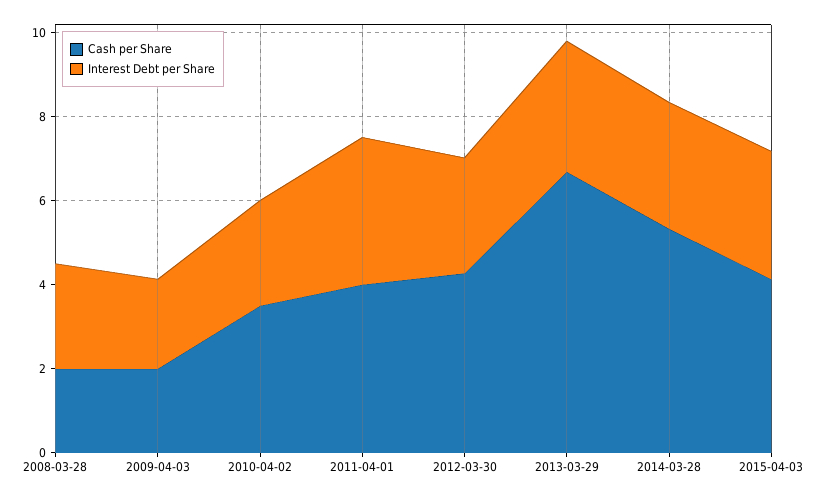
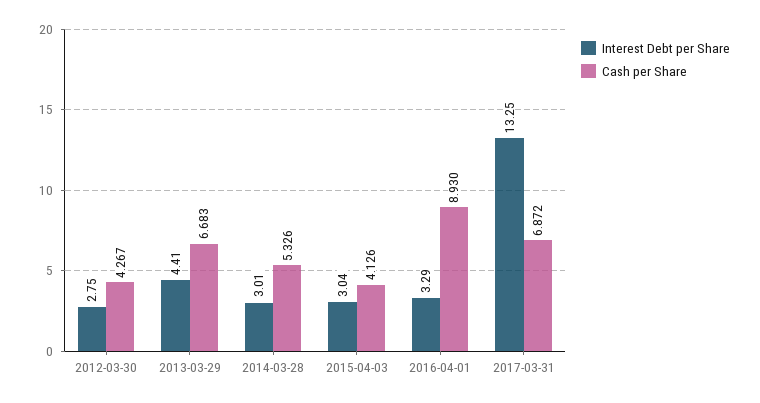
Cash per Share, 2008-03-28: 2 -> none
Interest Debt per Share, 2008-03-28: 2.5 -> none
Cash per Share, 2009-04-03: 2 -> none
Interest Debt per Share, 2009-04-03: 2 -> none
Cash per Share, 2010-04-02: 3.5 -> none
Interest Debt per Share, 2010-04-02: 2.5 -> none
Cash per Share, 2011-04-01: 4 -> none
Interest Debt per Share, 2011-04-01: 3.5 -> none
Interest Debt per Share, 2013-03-29: 3 -> 4.41
Interest Debt per Share, 2016-04-01: none -> 3.29
Cash per Share, 2016-04-01: none -> 8.93
Interest Debt per Share, 2017-03-31: none -> 13.25
Cash per Share, 2017-03-31: none -> 6.872

